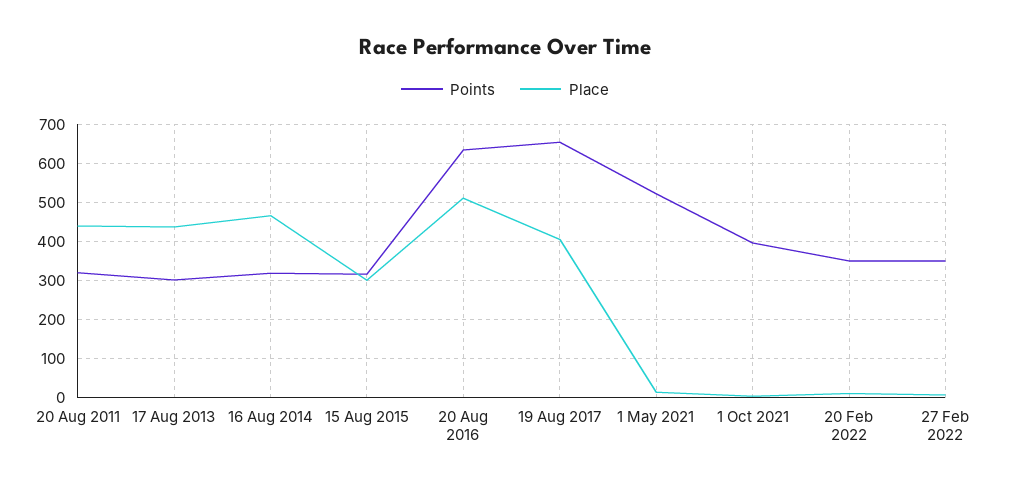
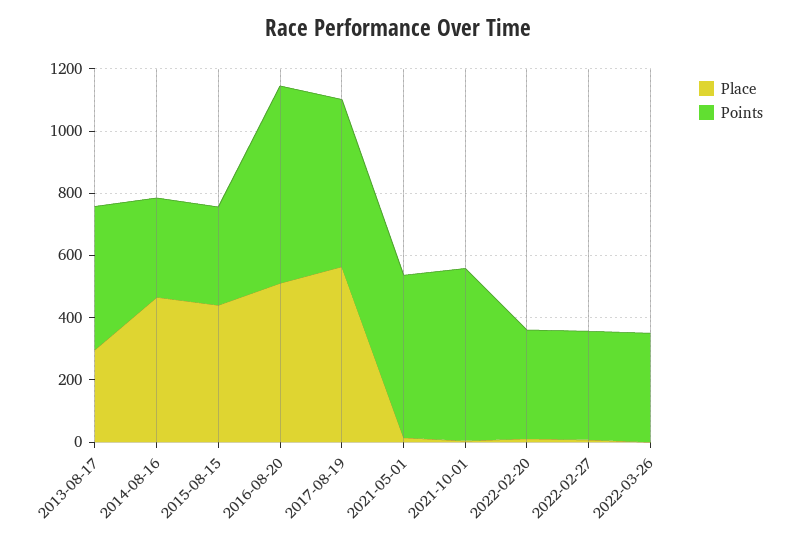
Points, 20 Aug 2011: 320 -> none
Place, 20 Aug 2011: 440 -> none
Points, 17 Aug 2013: 300 -> 450
Place, 17 Aug 2013: 440 -> 300
Place, 15 Aug 2015: 300 -> 450
Points, 19 Aug 2017: 660 -> 550
Place, 19 Aug 2017: 400 -> 550
Points, 1 Oct 2021: 400 -> 550
Place, 2022-03-26: none -> 0
Points, 2022-03-26: none -> 350

